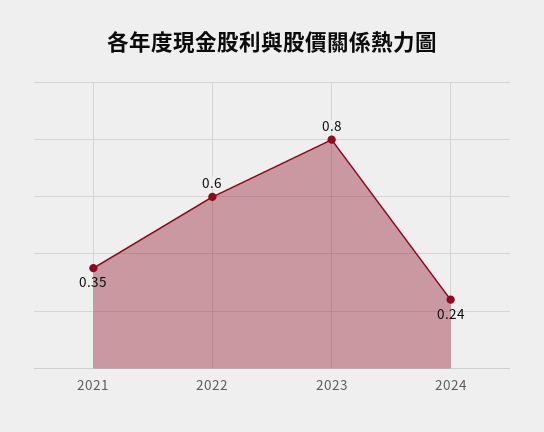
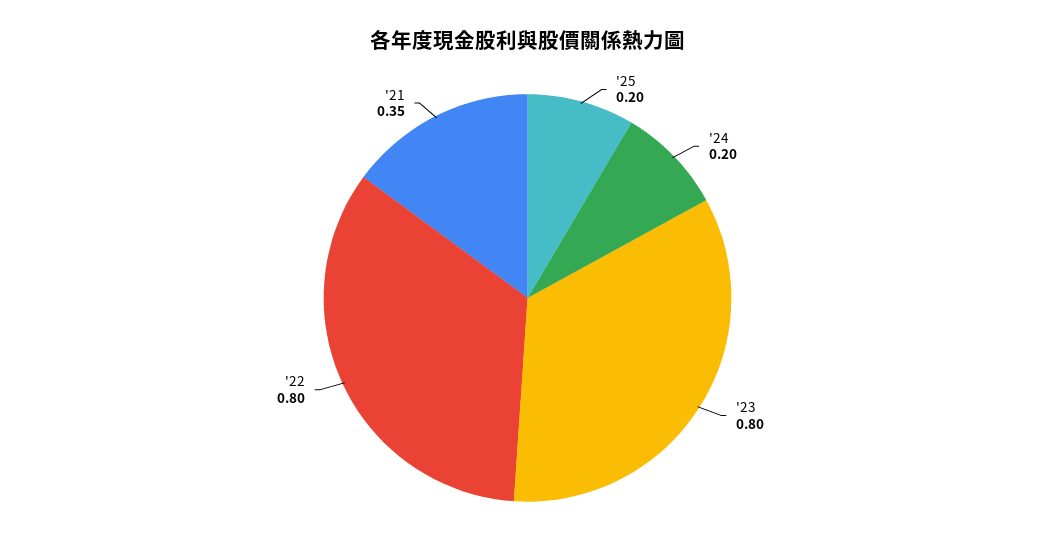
2022: 0.6 -> 0.8
2024: 0.24 -> 0.2
'25: none -> 0.2

